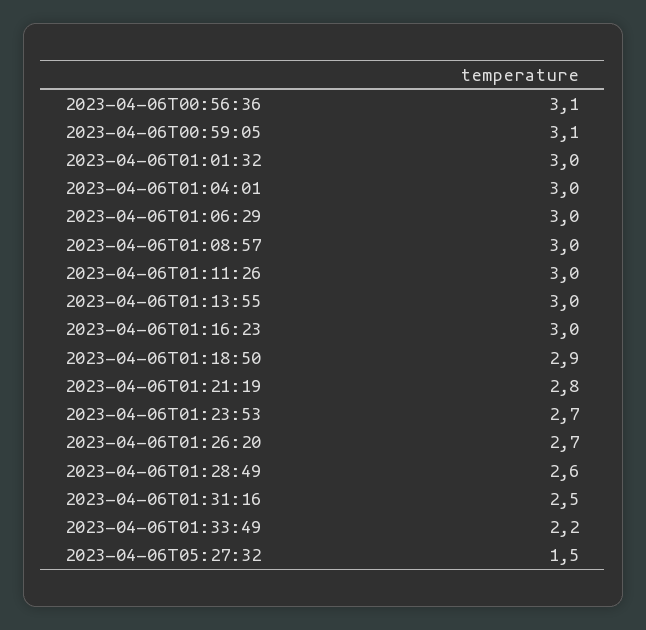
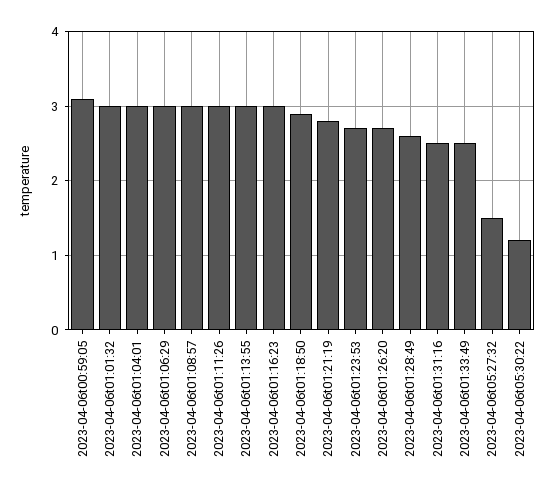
2023-04-06T00:56:36: 3.1 -> none
2023-04-06T01:33:49: 2.2 -> 2.5
2023-04-06t05:30:22: none -> 1.2

